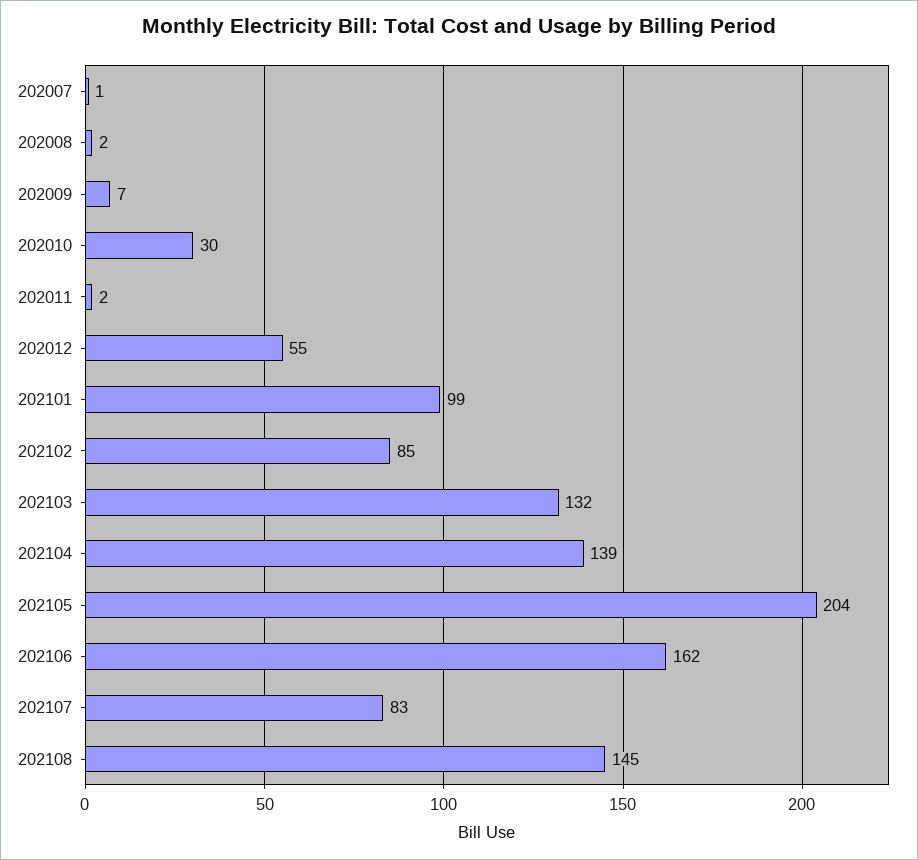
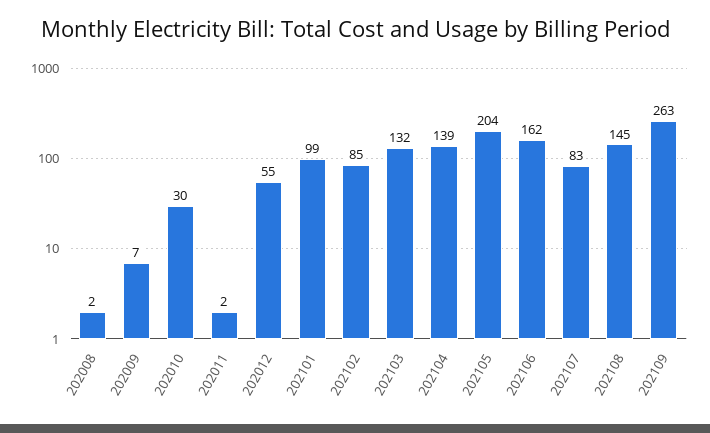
202007: 1 -> none
202109: none -> 263

